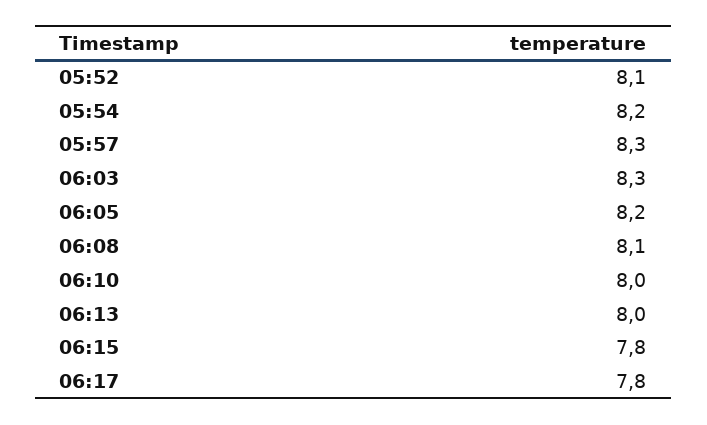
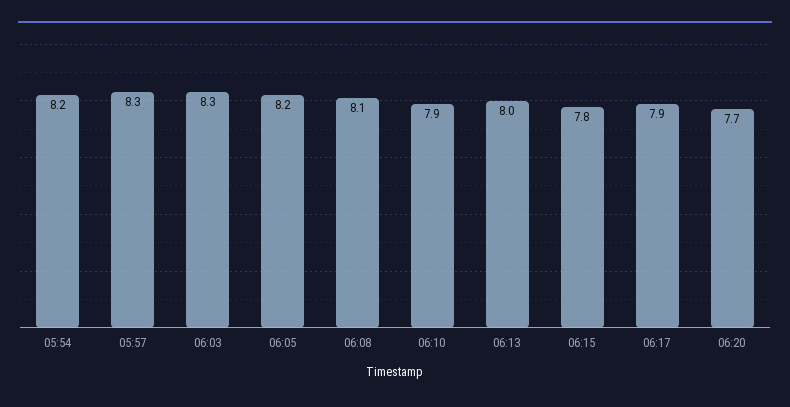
05:52: 8.1 -> none
06:10: 8 -> 7.9
06:17: 7.8 -> 7.9
06:20: none -> 7.7

